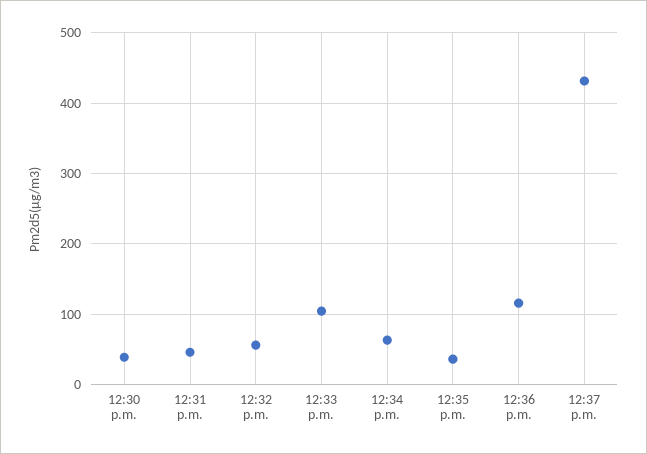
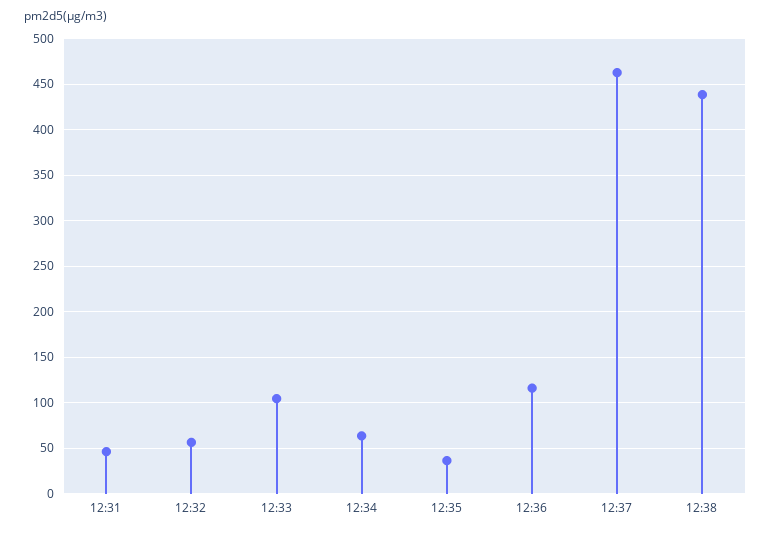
12:30 p.m.: 40 -> none
12:37 p.m.: 430 -> 460
12:38: none -> 440

